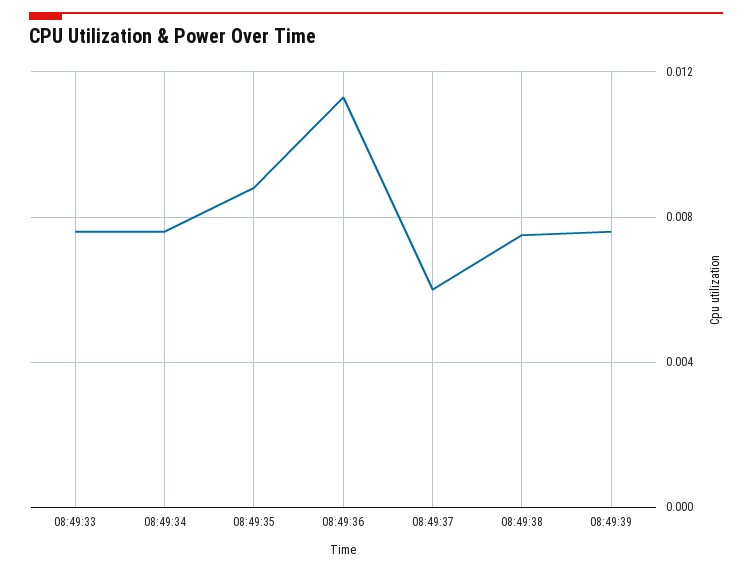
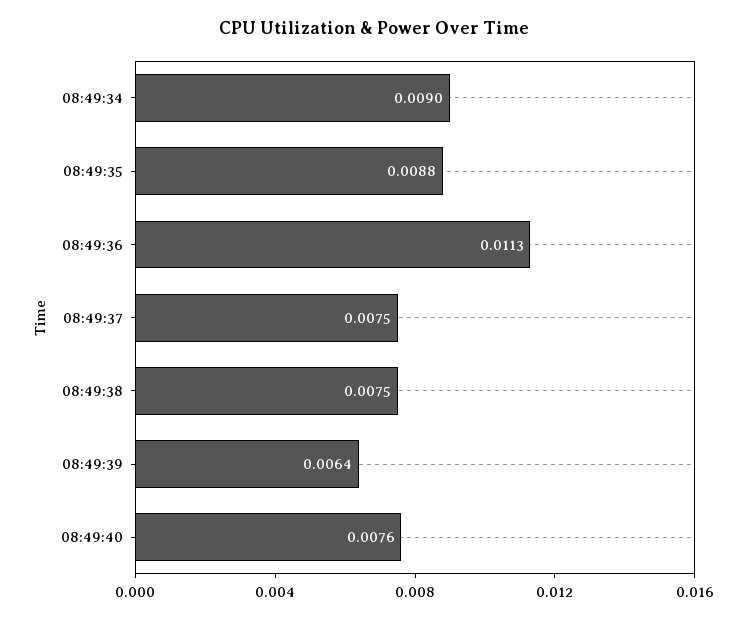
08:49:33: 0.0075 -> none
08:49:34: 0.0075 -> 0.009
08:49:37: 0.006 -> 0.0075
08:49:39: 0.0075 -> 0.0064
08:49:40: none -> 0.0076

